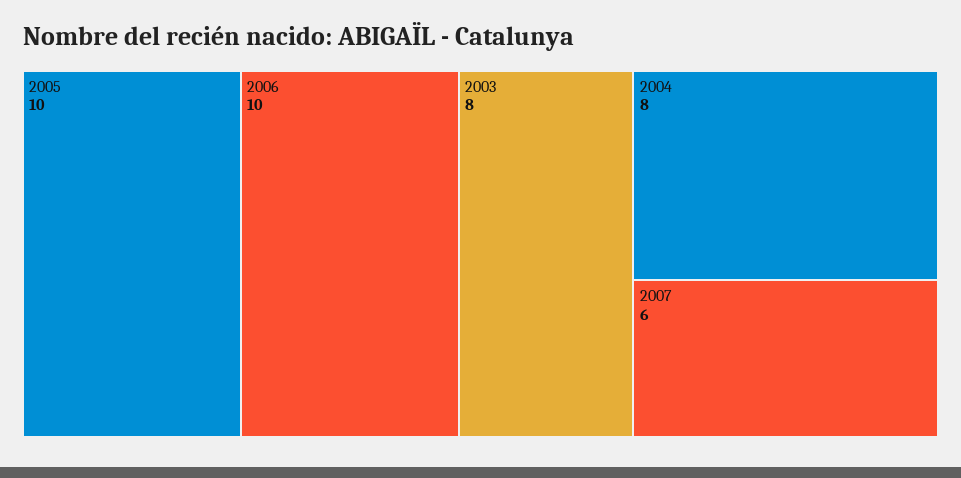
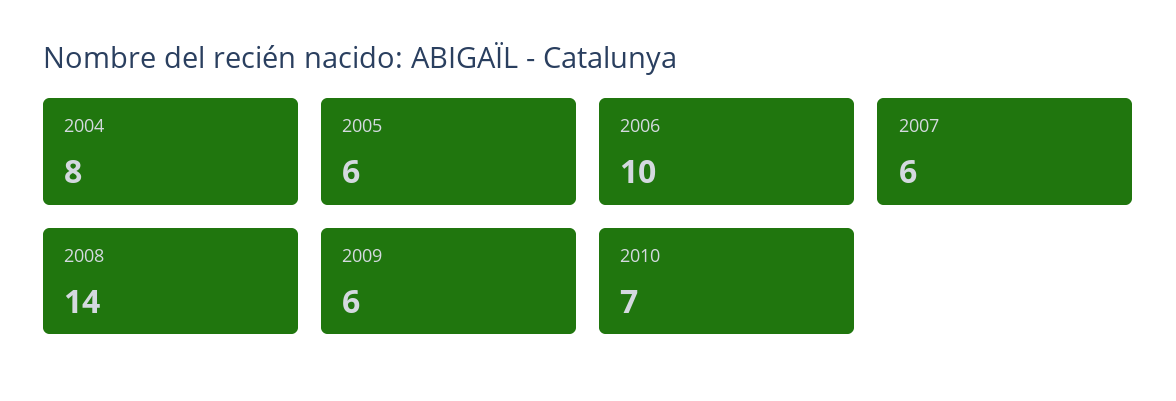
2005: 10 -> 6
2003: 8 -> none
2008: none -> 14
2009: none -> 6
2010: none -> 7

